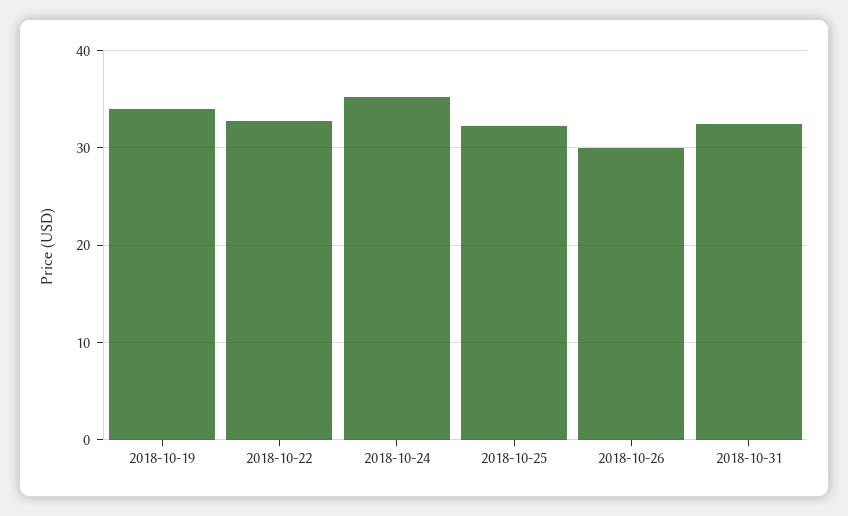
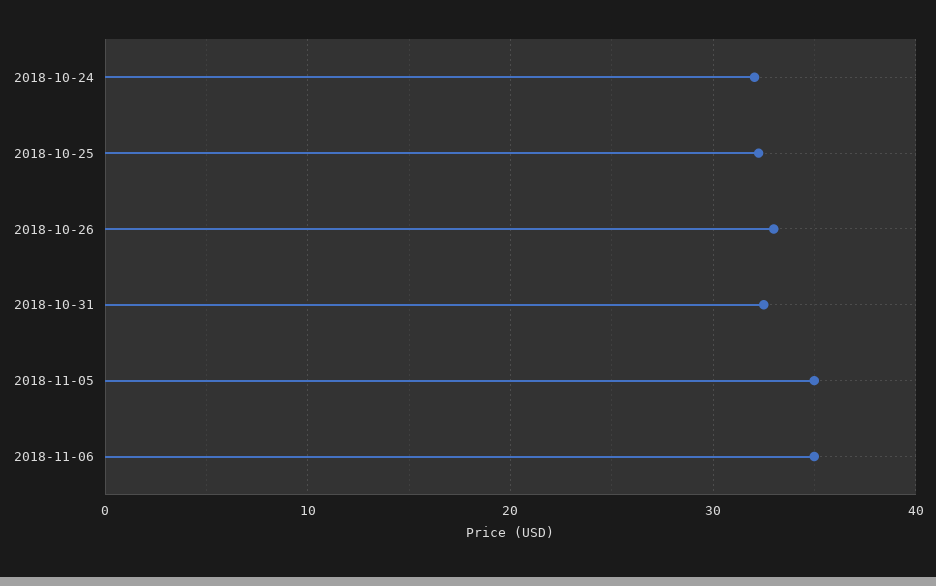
2018-10-19: 34 -> none
2018-10-22: 33 -> none
2018-10-24: 35 -> 32
2018-10-26: 30 -> 33
2018-11-05: none -> 35
2018-11-06: none -> 35

